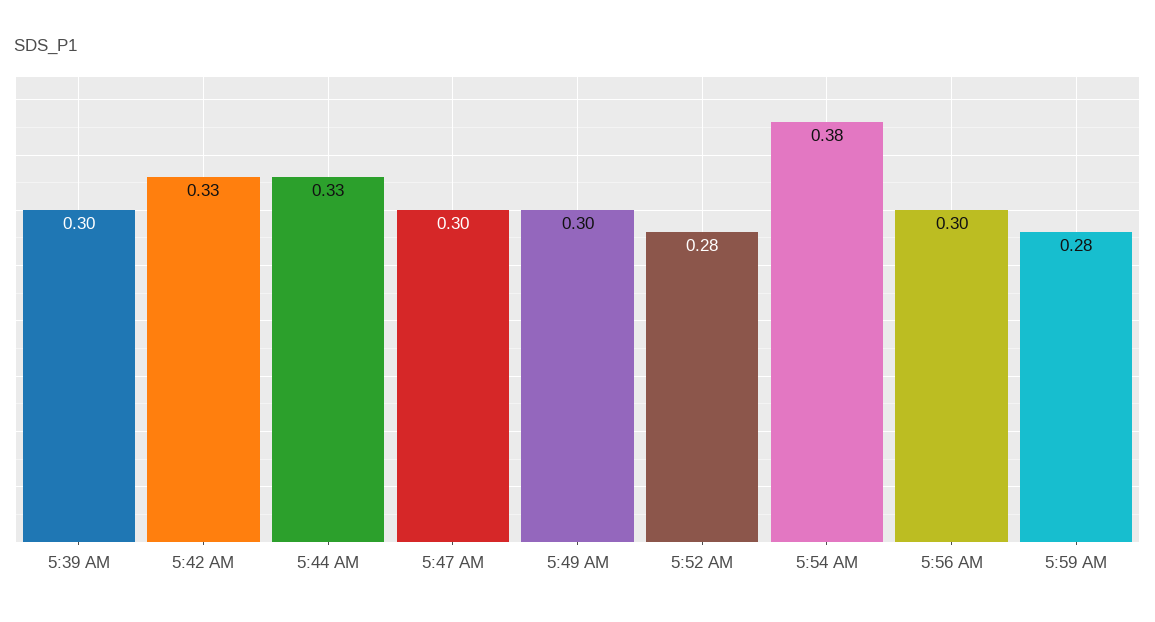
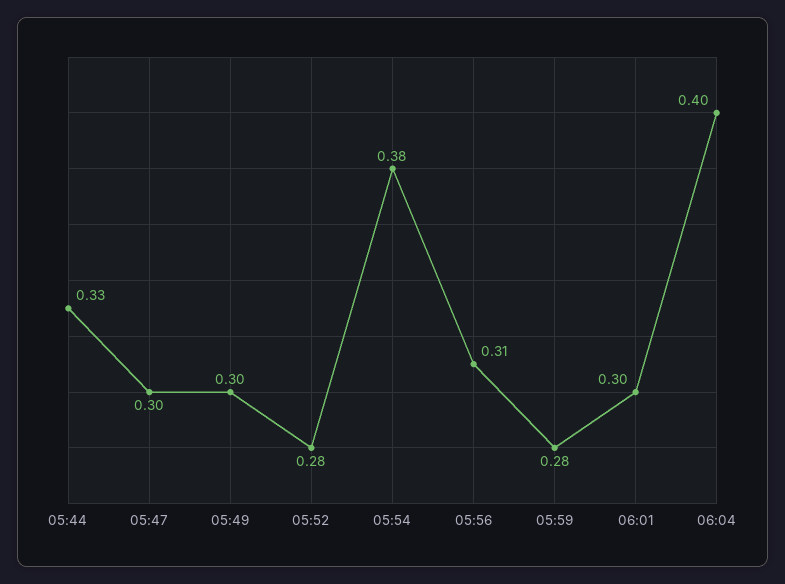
5:39 AM: 0.3 -> none
5:42 AM: 0.33 -> none
5:56 AM: 0.3 -> 0.31
06:01: none -> 0.3
06:04: none -> 0.4

